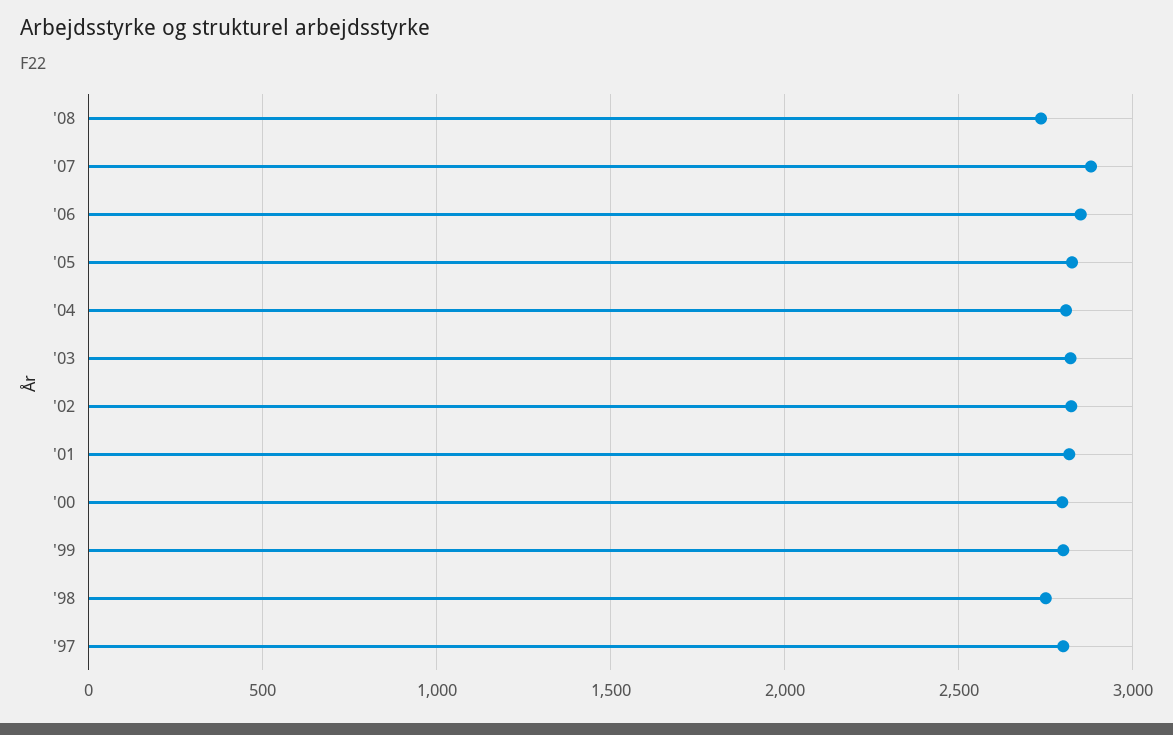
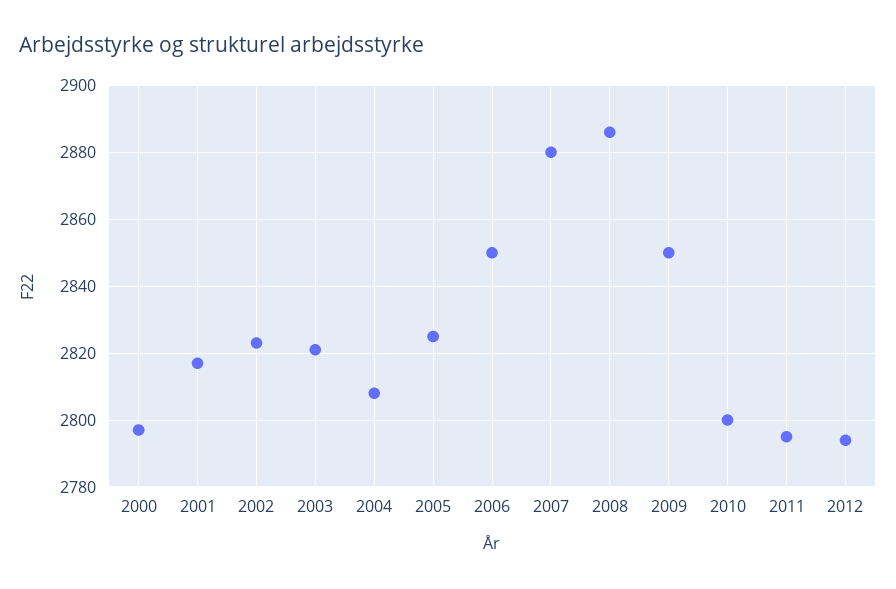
'08: 2750 -> 2885
'99: 2800 -> none
'98: 2750 -> none
'97: 2800 -> none
2009: none -> 2850
2010: none -> 2800
2011: none -> 2795
2012: none -> 2795

